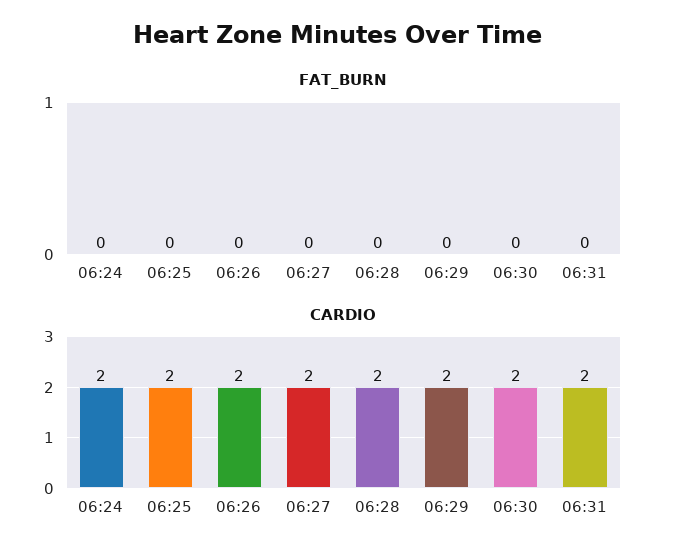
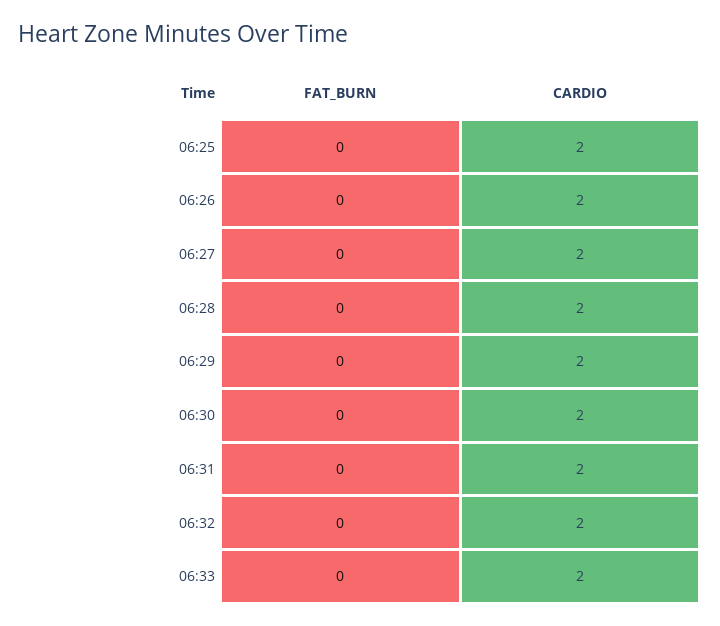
FAT_BURN, 06:24: 0 -> none
CARDIO, 06:24: 2 -> none
FAT_BURN, 06:32: none -> 0
CARDIO, 06:32: none -> 2
FAT_BURN, 06:33: none -> 0
CARDIO, 06:33: none -> 2

